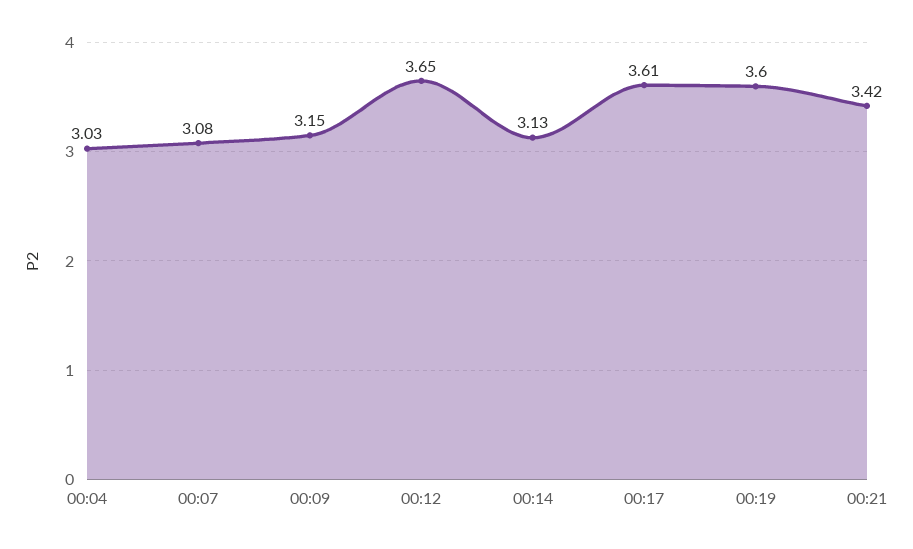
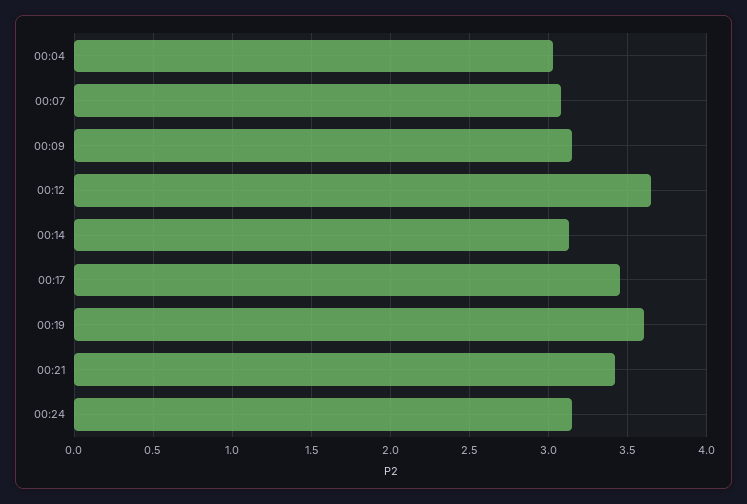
00:17: 3.61 -> 3.45
00:24: none -> 3.15

